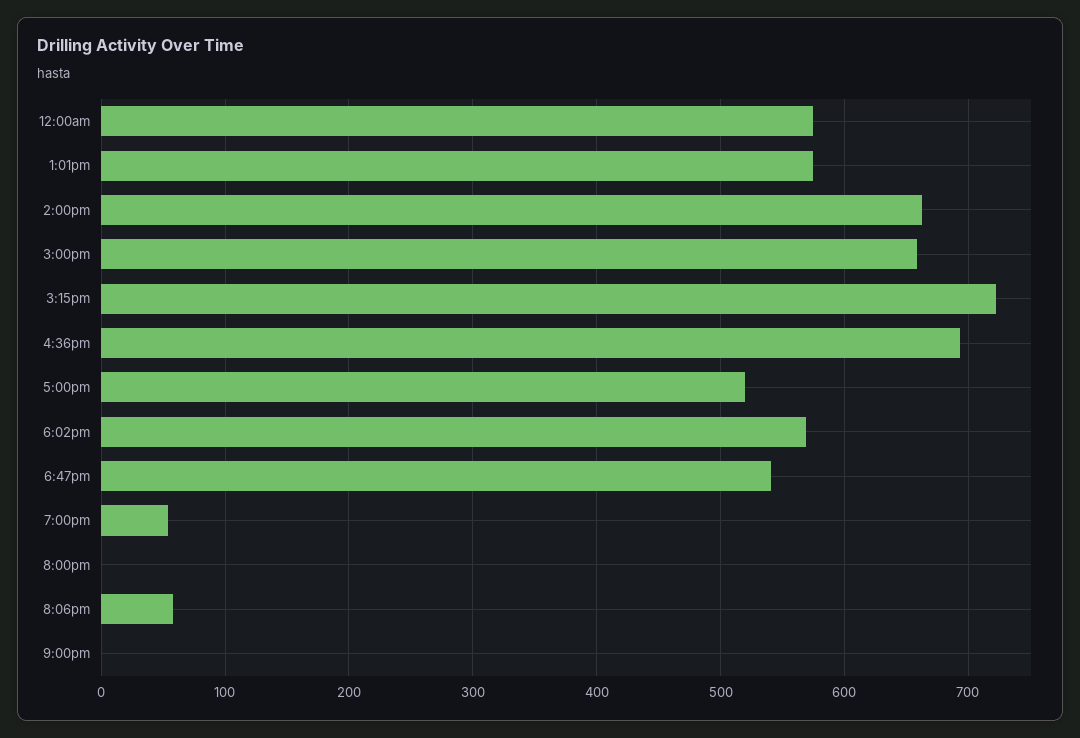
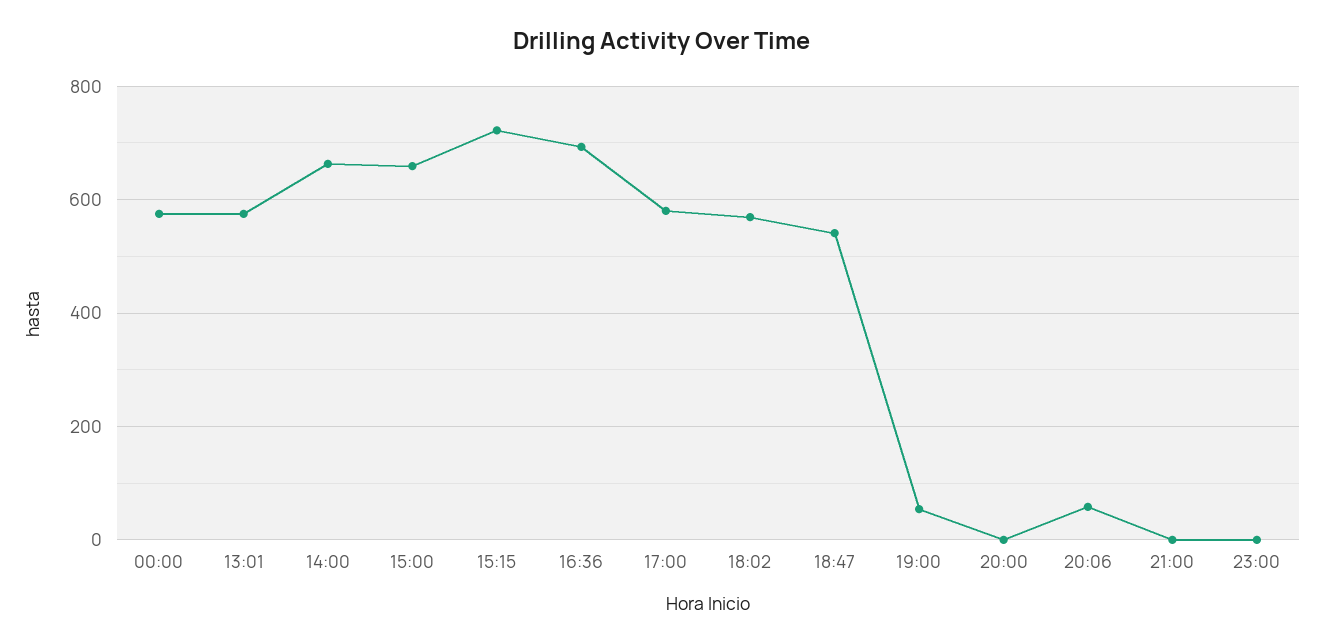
5:00pm: 520 -> 580
23:00: none -> 0

